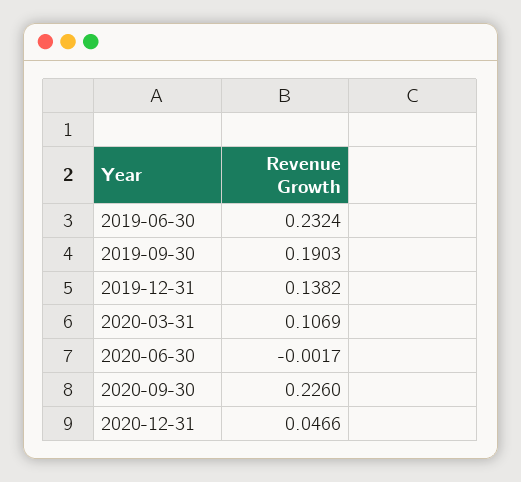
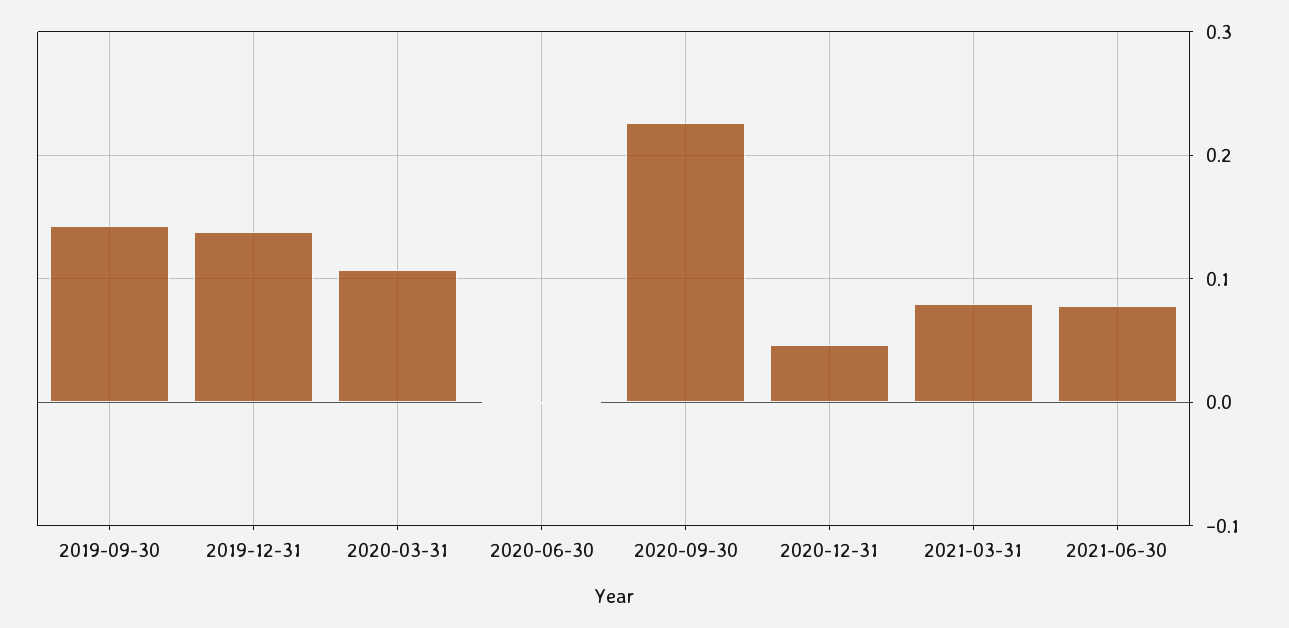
2019-06-30: 0.2324 -> none
2019-09-30: 0.1903 -> 0.14
2021-03-31: none -> 0.08
2021-06-30: none -> 0.08

